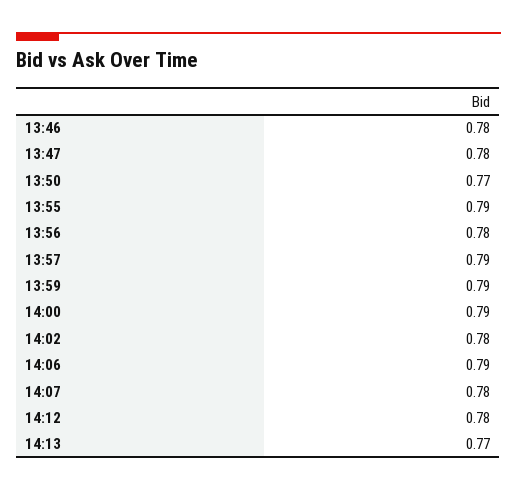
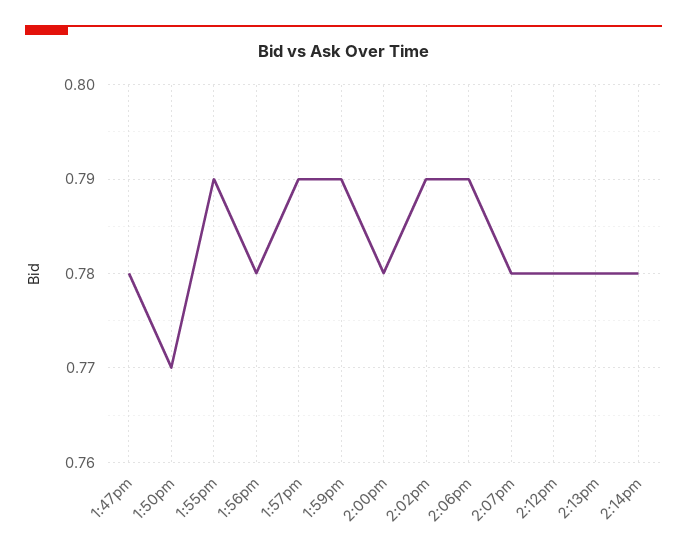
13:46: 0.78 -> none
14:00: 0.79 -> 0.78
14:02: 0.78 -> 0.79
14:13: 0.77 -> 0.78
2:14pm: none -> 0.78

